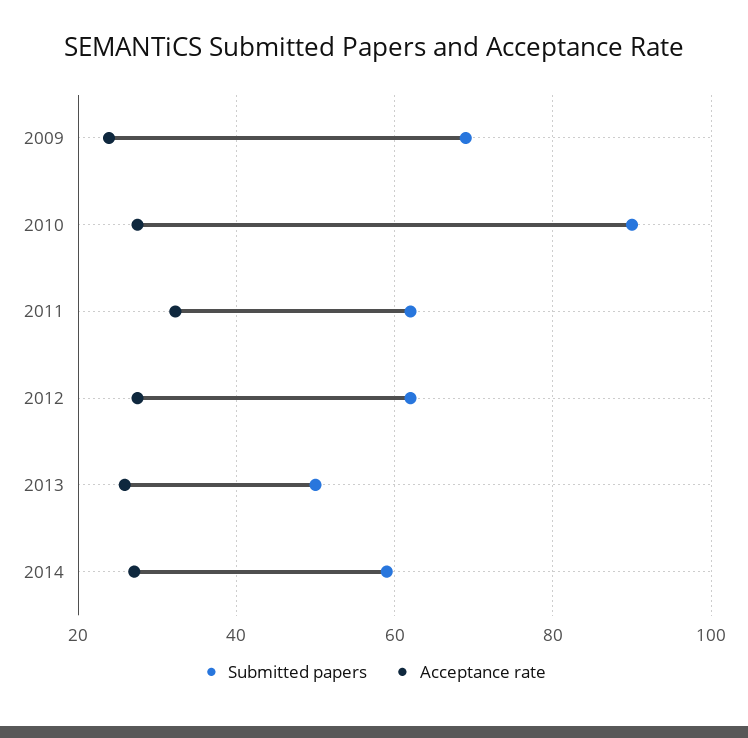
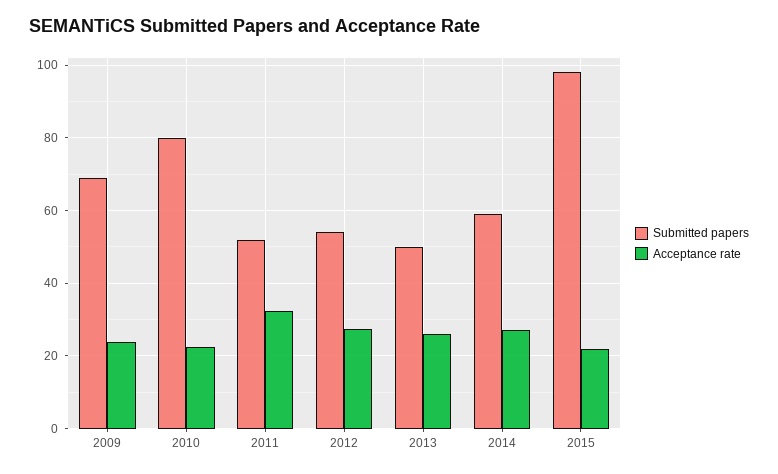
Submitted papers, 2010: 90 -> 80
Acceptance rate, 2010: 28 -> 22
Submitted papers, 2011: 62 -> 52
Submitted papers, 2012: 62 -> 54
Submitted papers, 2015: none -> 98
Acceptance rate, 2015: none -> 22

